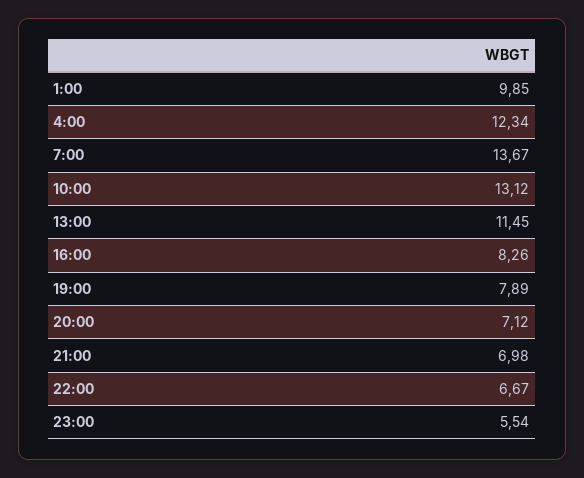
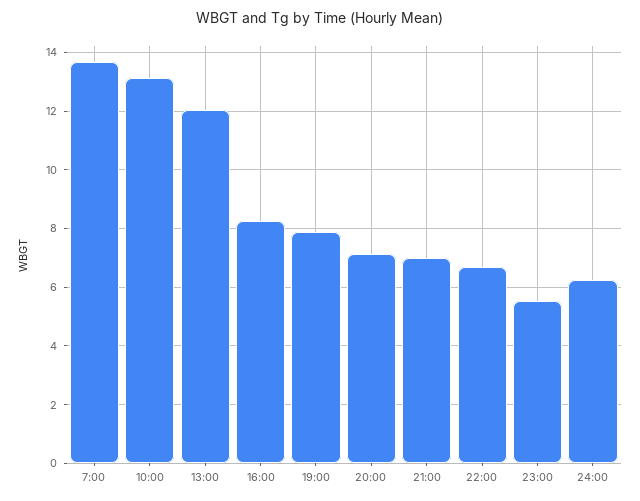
1:00: 9.85 -> none
4:00: 12.34 -> none
13:00: 11.45 -> 12
24:00: none -> 6.25

